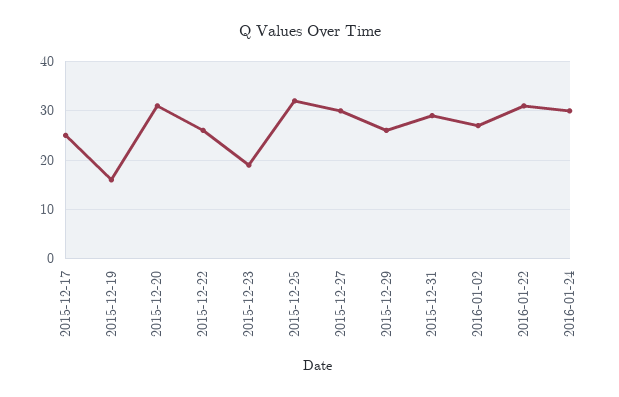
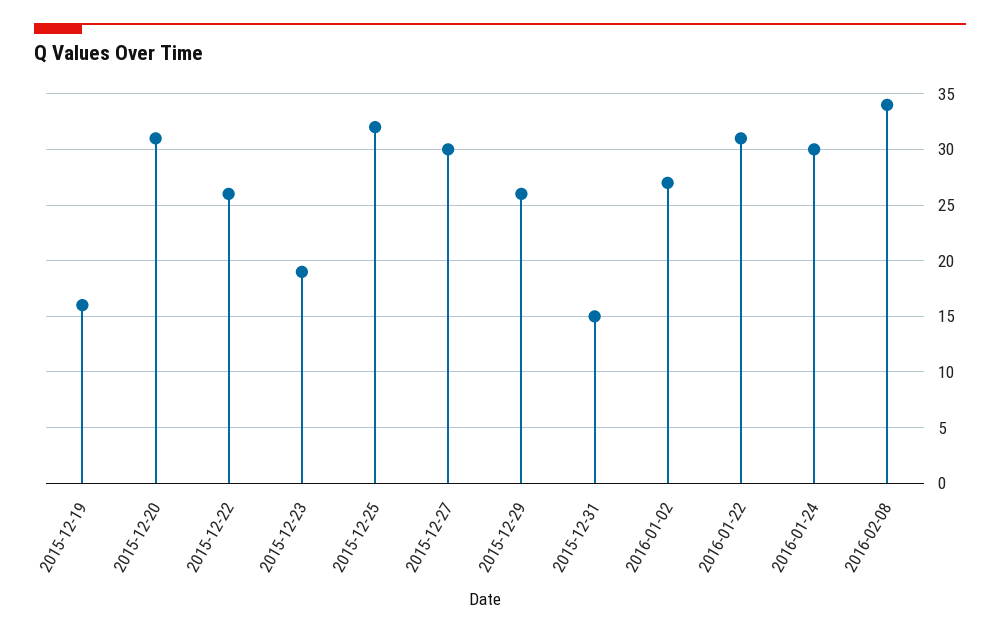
2015-12-17: 25 -> none
2015-12-31: 30 -> 15
2016-02-08: none -> 34

